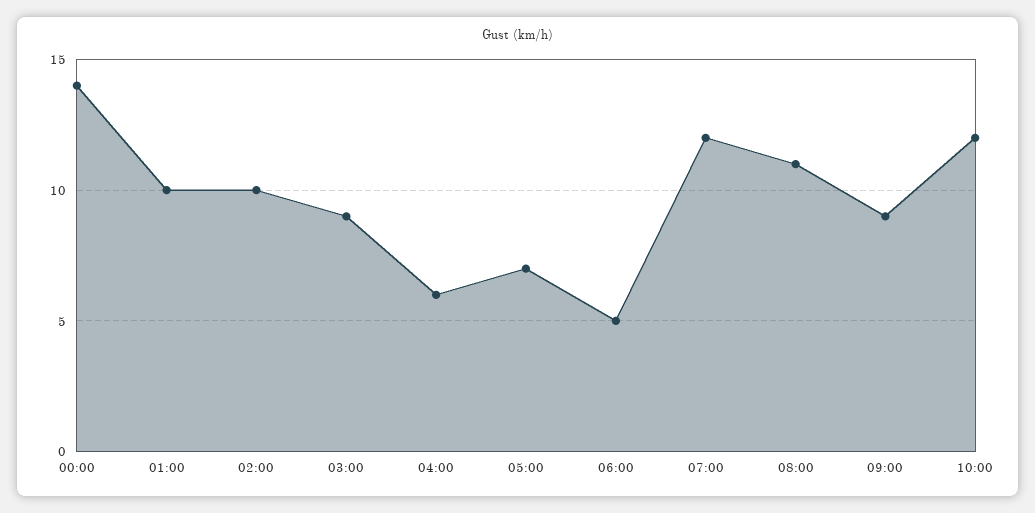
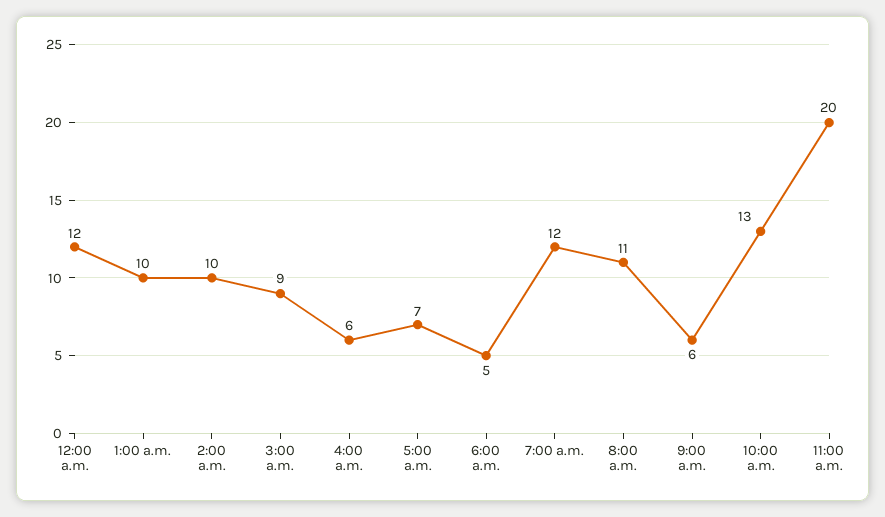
00:00: 14 -> 12
09:00: 9 -> 6
10:00: 12 -> 13
11:00 a.m.: none -> 20

